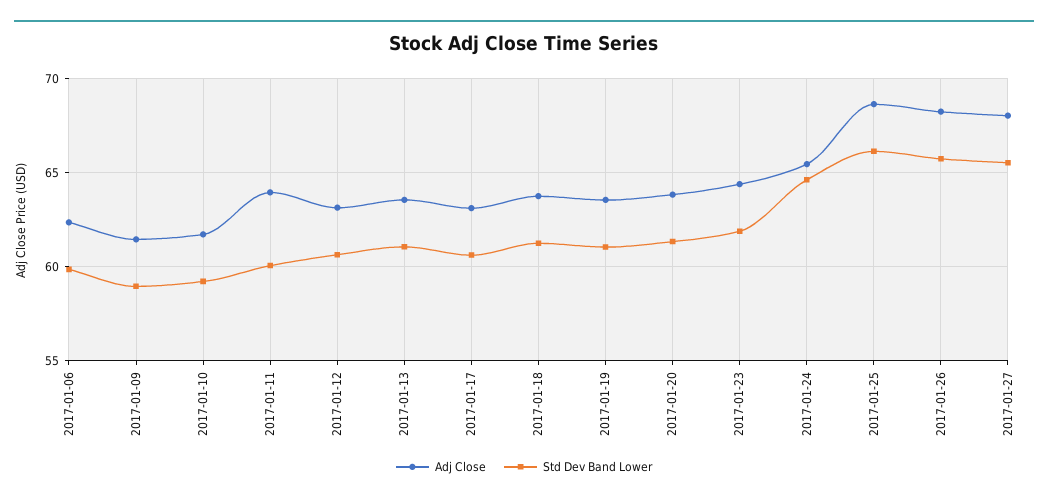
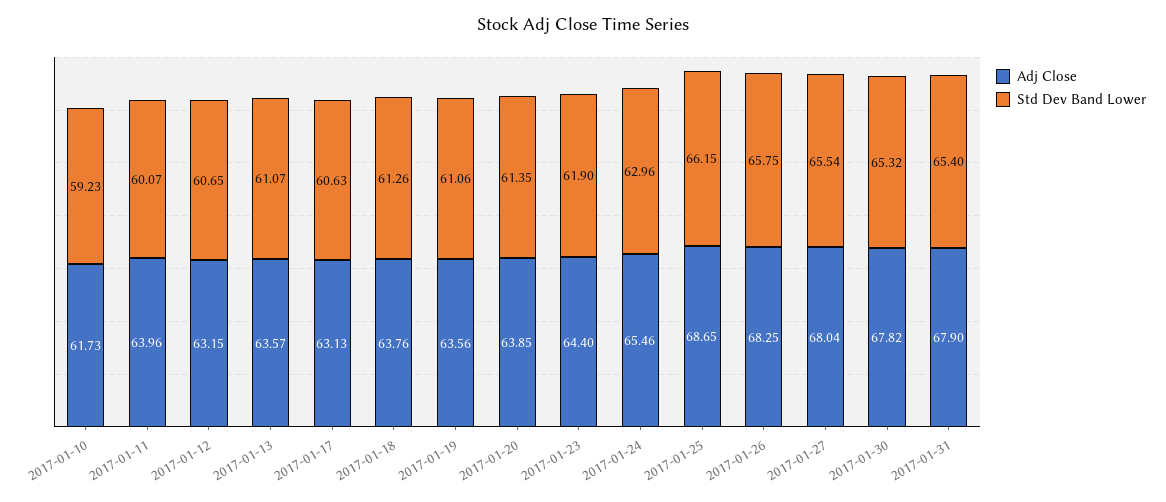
Adj Close, 2017-01-06: 62.5 -> none
Std Dev Band Lower, 2017-01-06: 60 -> none
Adj Close, 2017-01-09: 61.5 -> none
Std Dev Band Lower, 2017-01-09: 59 -> none
Std Dev Band Lower, 2017-01-24: 64.5 -> 62.96
Adj Close, 2017-01-30: none -> 67.82
Std Dev Band Lower, 2017-01-30: none -> 65.32
Adj Close, 2017-01-31: none -> 67.9
Std Dev Band Lower, 2017-01-31: none -> 65.4

